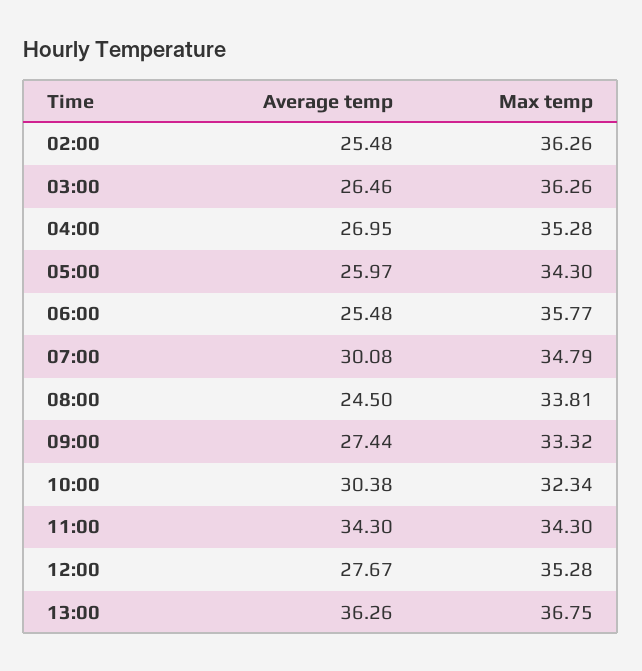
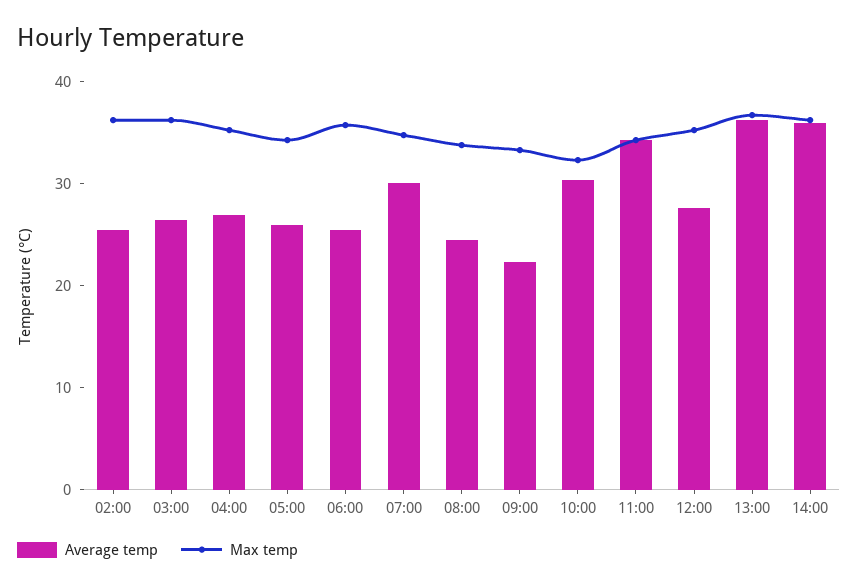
Average temp, 09:00: 27.44 -> 22
Average temp, 14:00: none -> 36
Max temp, 14:00: none -> 36

